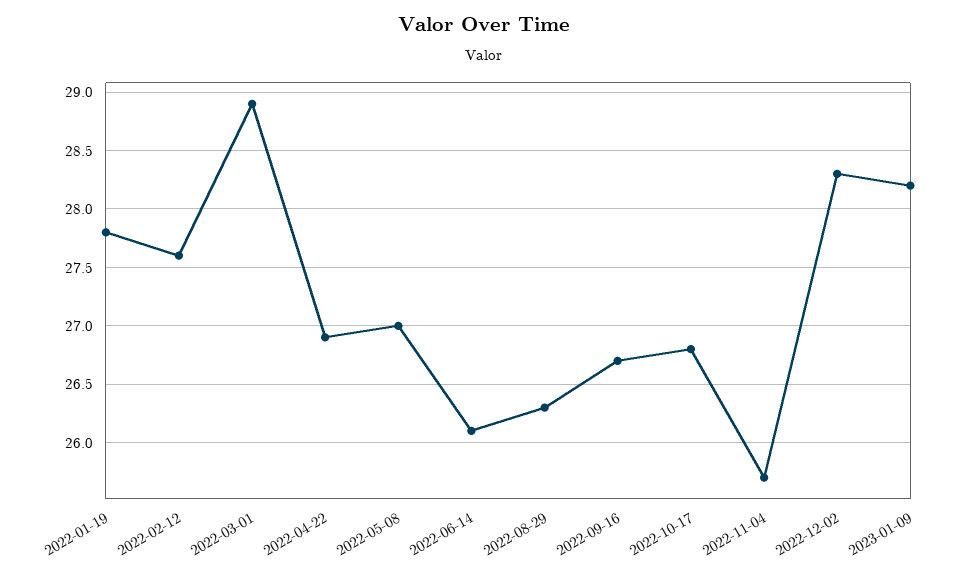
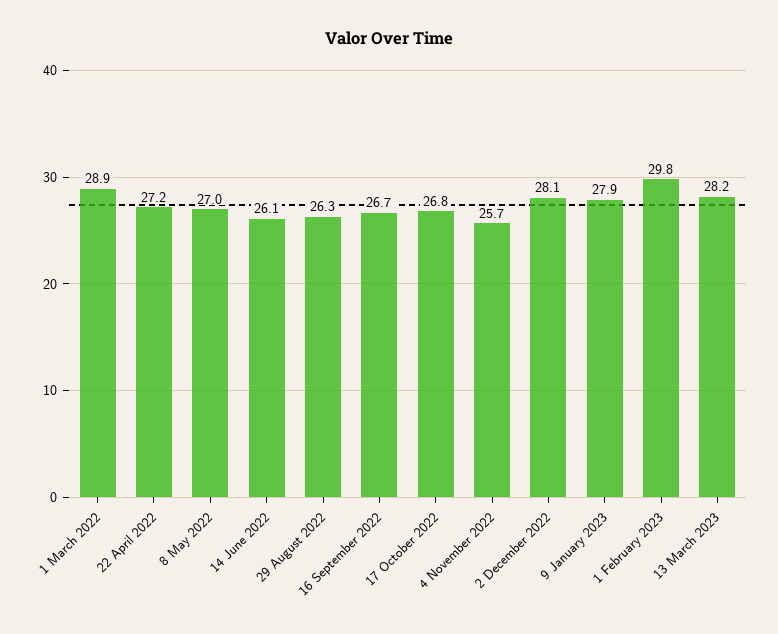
2022-01-19: 27.8 -> none
2022-02-12: 27.6 -> none
2022-04-22: 26.9 -> 27.2
2022-12-02: 28.3 -> 28.1
2023-01-09: 28.2 -> 27.9
1 February 2023: none -> 29.8
13 March 2023: none -> 28.2

